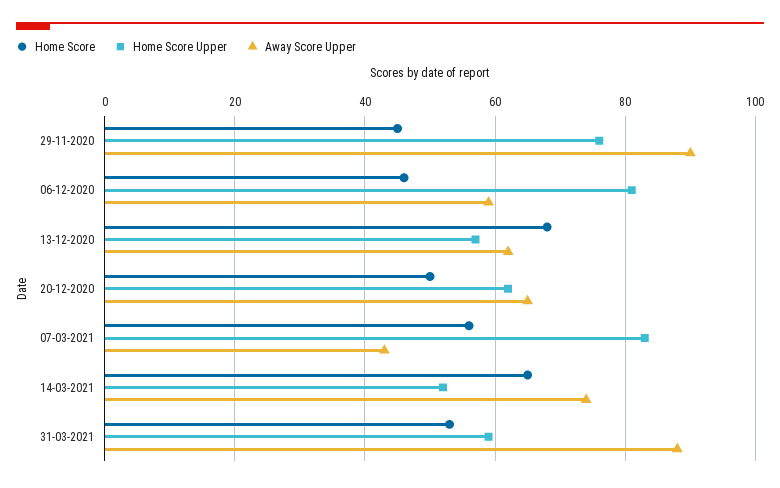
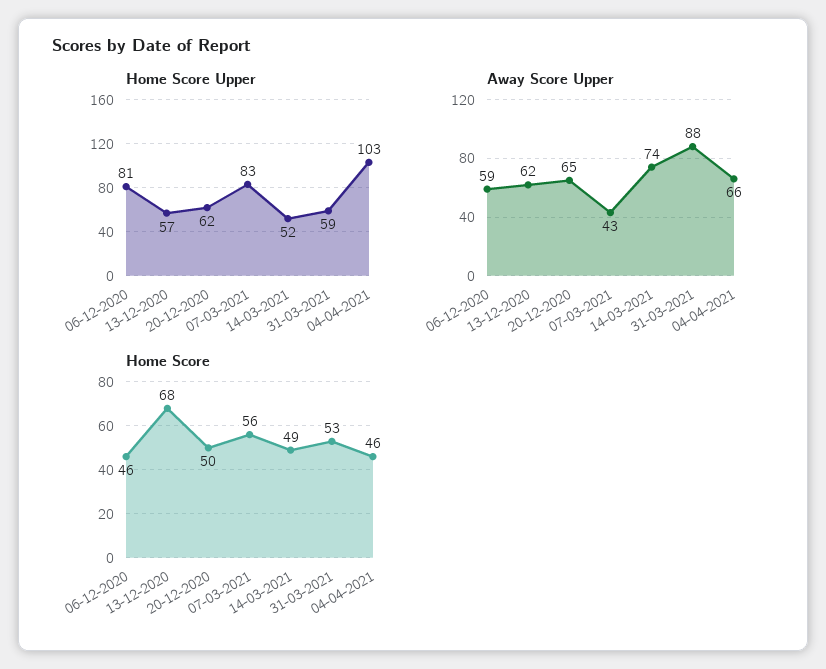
Home Score, 29-11-2020: 45 -> none
Home Score Upper, 29-11-2020: 75 -> none
Away Score Upper, 29-11-2020: 90 -> none
Home Score, 14-03-2021: 65 -> 49
Home Score Upper, 04-04-2021: none -> 103
Away Score Upper, 04-04-2021: none -> 66
Home Score, 04-04-2021: none -> 46

